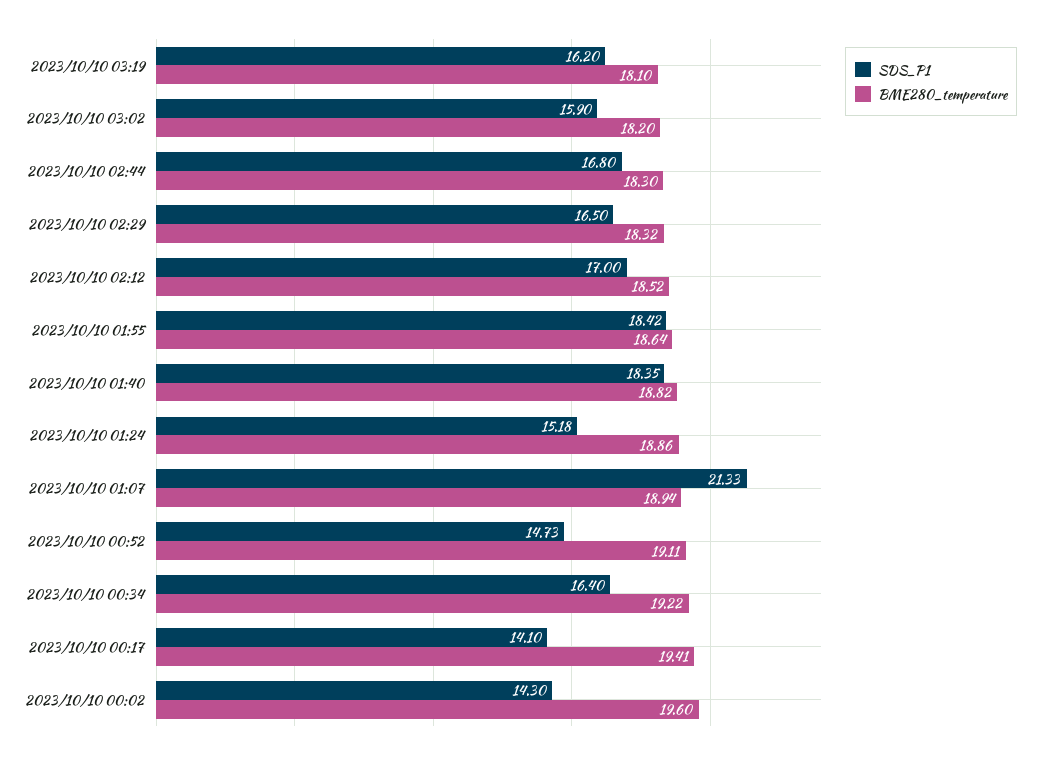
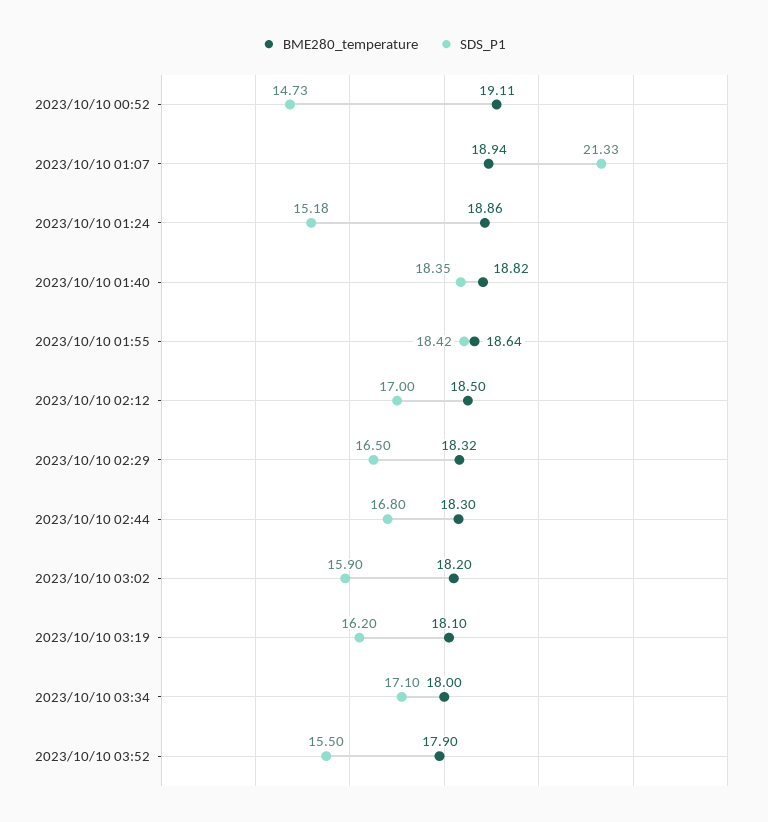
BME280_temperature, 2023/10/10 02:12: 18.52 -> 18.5
SDS_P1, 2023/10/10 00:34: 16.4 -> none
BME280_temperature, 2023/10/10 00:34: 19.22 -> none
SDS_P1, 2023/10/10 00:17: 14.1 -> none
BME280_temperature, 2023/10/10 00:17: 19.41 -> none
SDS_P1, 2023/10/10 00:02: 14.3 -> none
BME280_temperature, 2023/10/10 00:02: 19.6 -> none
BME280_temperature, 2023/10/10 03:34: none -> 18
SDS_P1, 2023/10/10 03:34: none -> 17.1
BME280_temperature, 2023/10/10 03:52: none -> 17.9
SDS_P1, 2023/10/10 03:52: none -> 15.5

